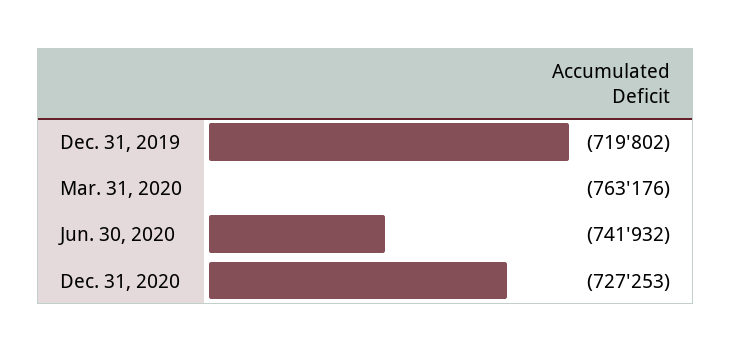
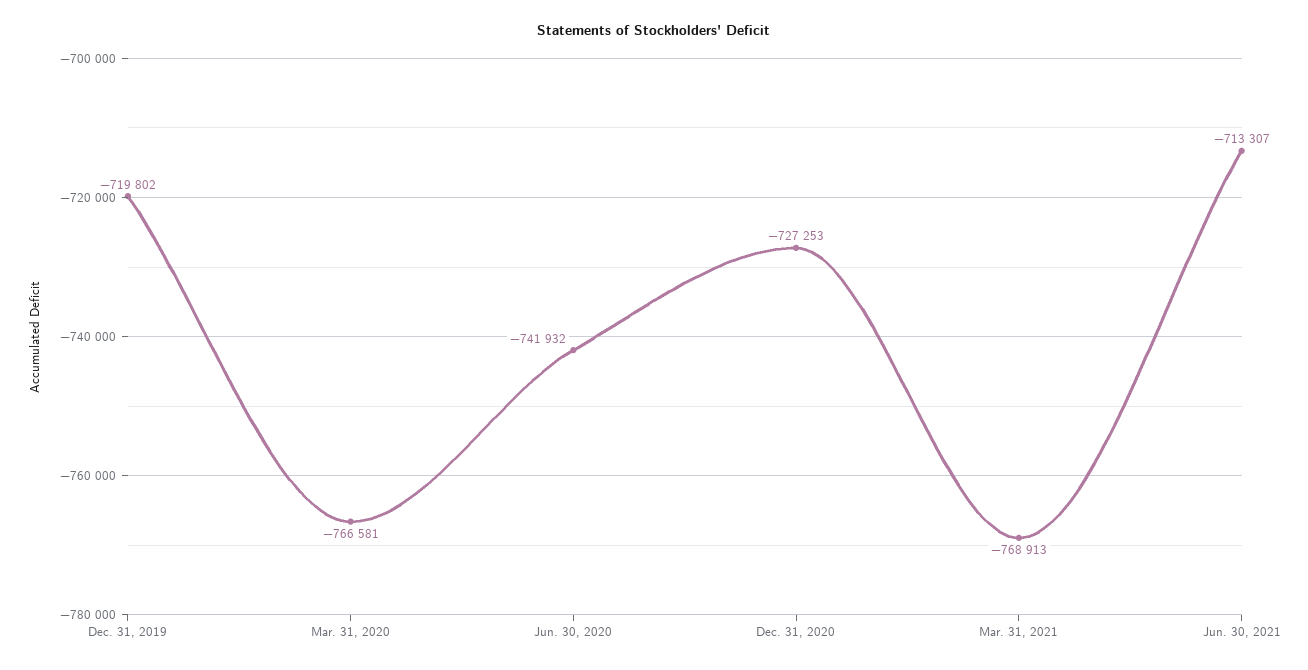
Mar. 31, 2020: -763176 -> -766581
Mar. 31, 2021: none -> -768913
Jun. 30, 2021: none -> -713307

